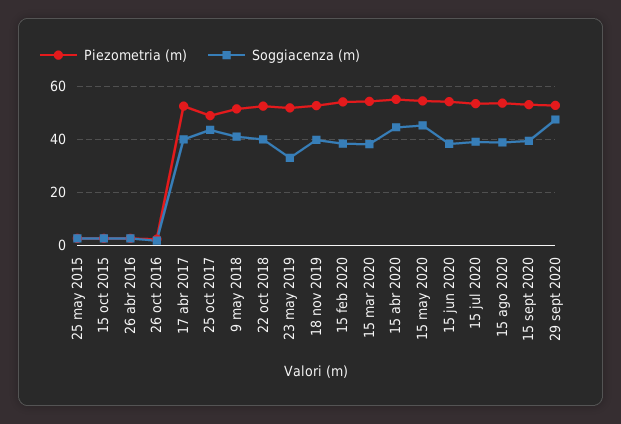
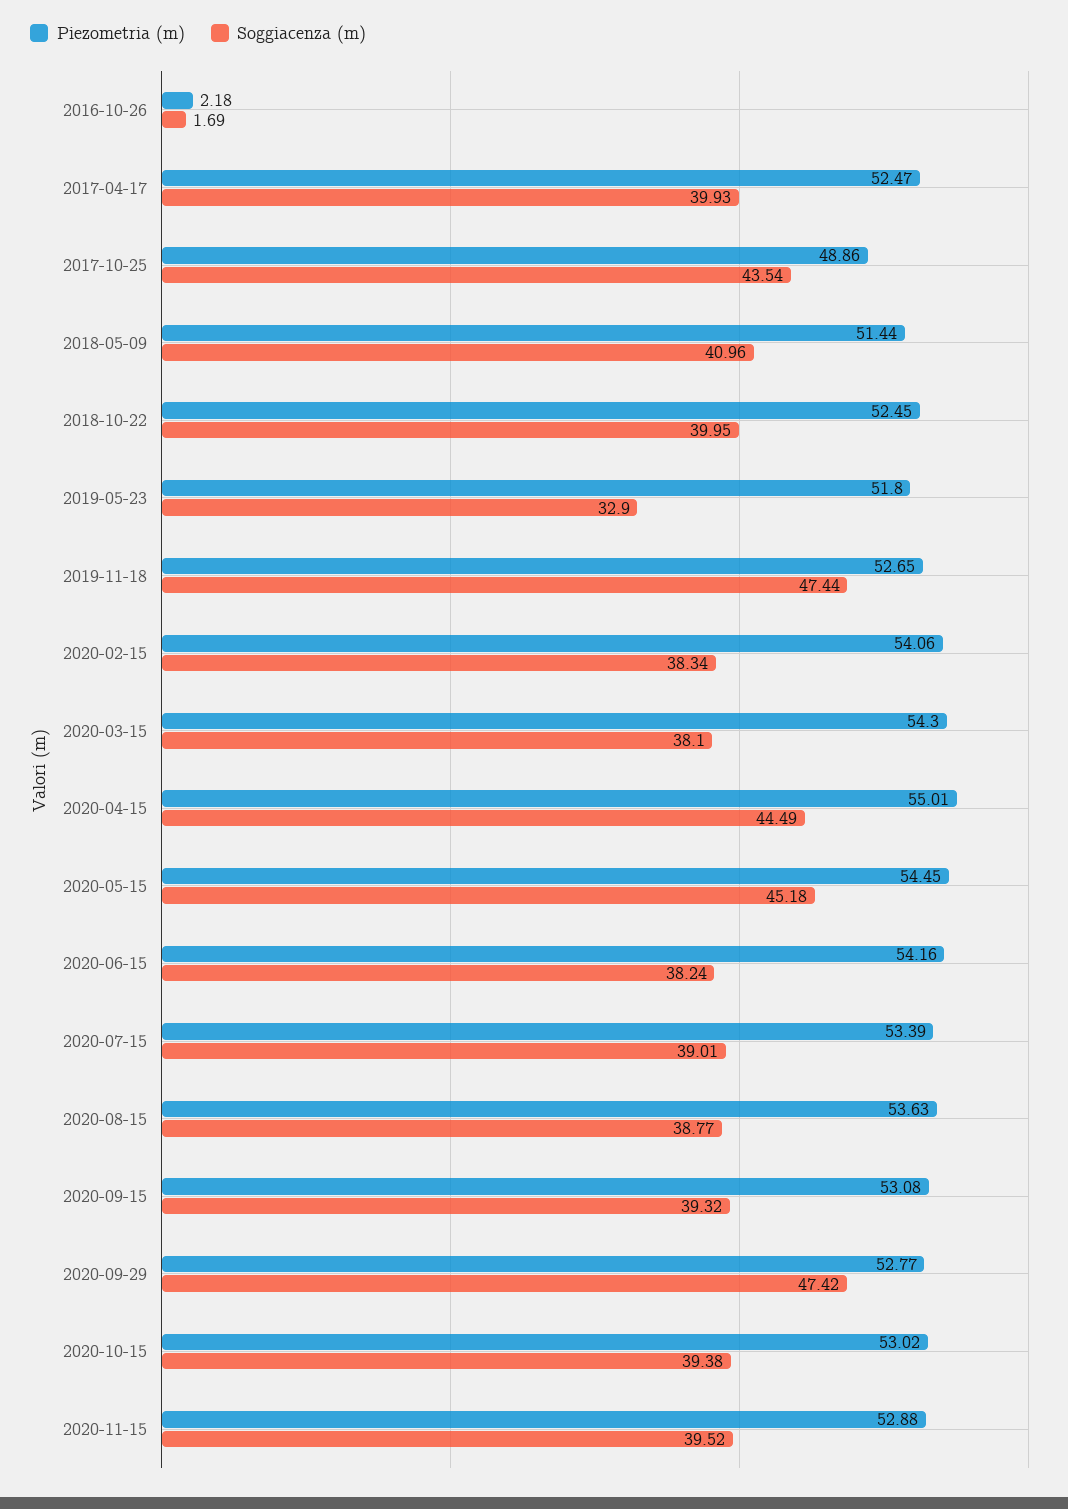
Piezometria (m), 25 may 2015: 2.5 -> none
Soggiacenza (m), 25 may 2015: 2.5 -> none
Piezometria (m), 15 oct 2015: 2.5 -> none
Soggiacenza (m), 15 oct 2015: 2.5 -> none
Piezometria (m), 26 abr 2016: 2.5 -> none
Soggiacenza (m), 26 abr 2016: 2.5 -> none
Soggiacenza (m), 18 nov 2019: 40 -> 47.44
Piezometria (m), 2020-10-15: none -> 53.02
Soggiacenza (m), 2020-10-15: none -> 39.38
Piezometria (m), 2020-11-15: none -> 52.88
Soggiacenza (m), 2020-11-15: none -> 39.52

